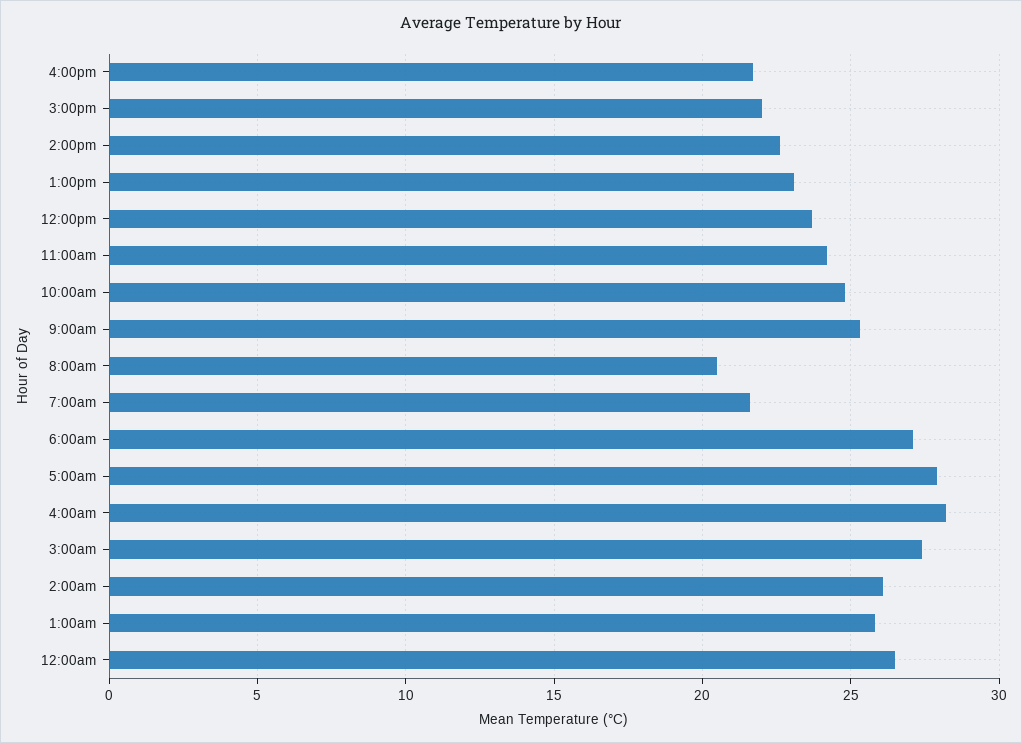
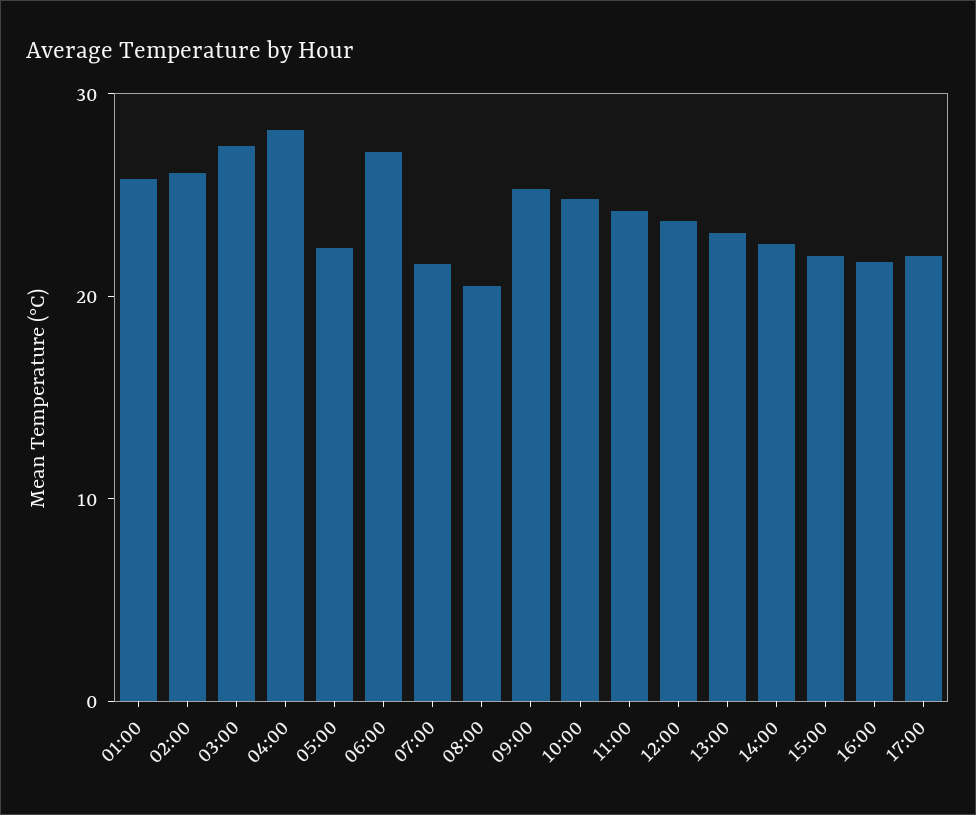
5:00am: 28 -> 22
12:00am: 26.5 -> none
17:00: none -> 22

